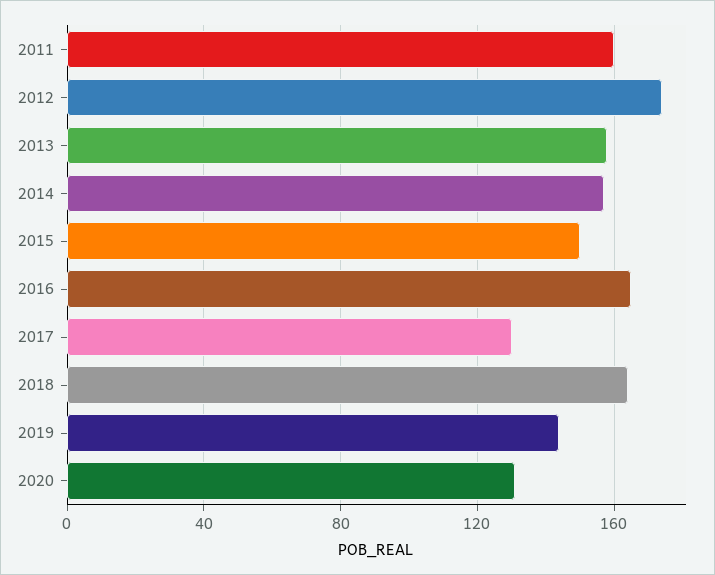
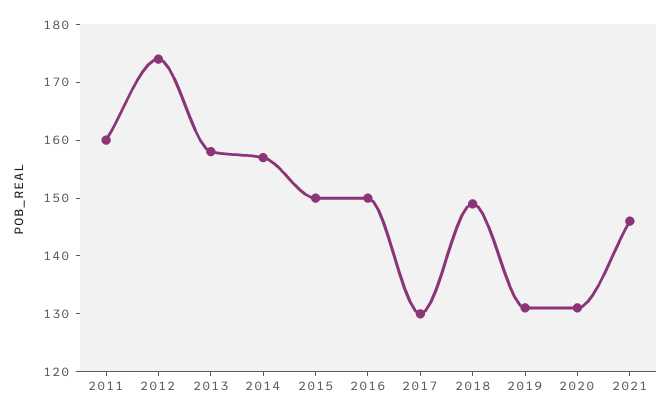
2016: 165 -> 150
2018: 165 -> 150
2019: 145 -> 130
2021: none -> 145

